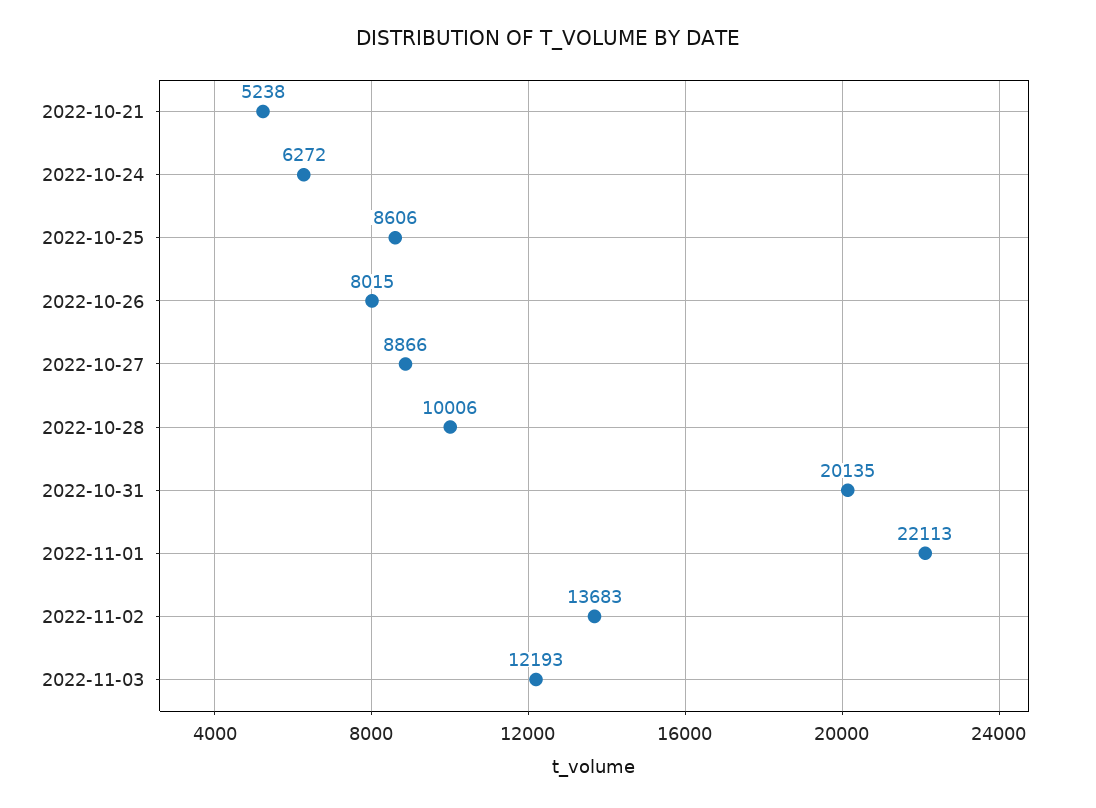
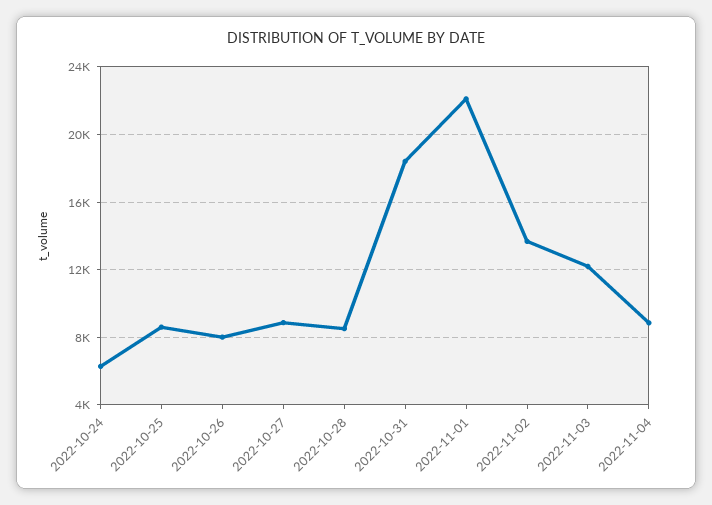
2022-10-21: 5238 -> none
2022-10-28: 10006 -> 8500
2022-10-31: 20135 -> 18500
2022-11-04: none -> 9000

